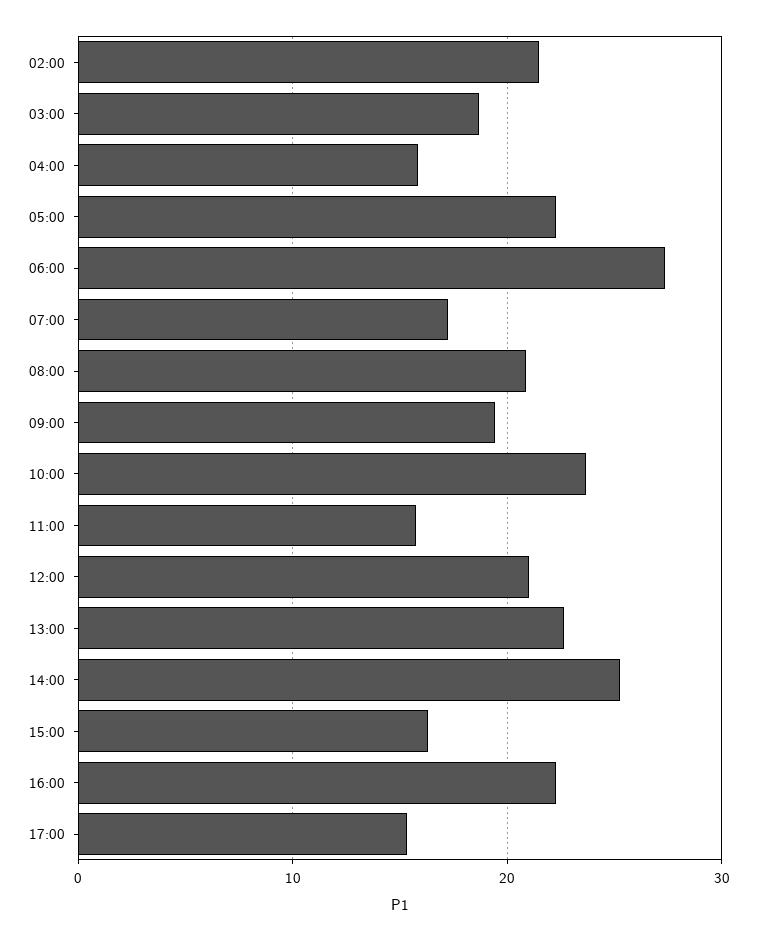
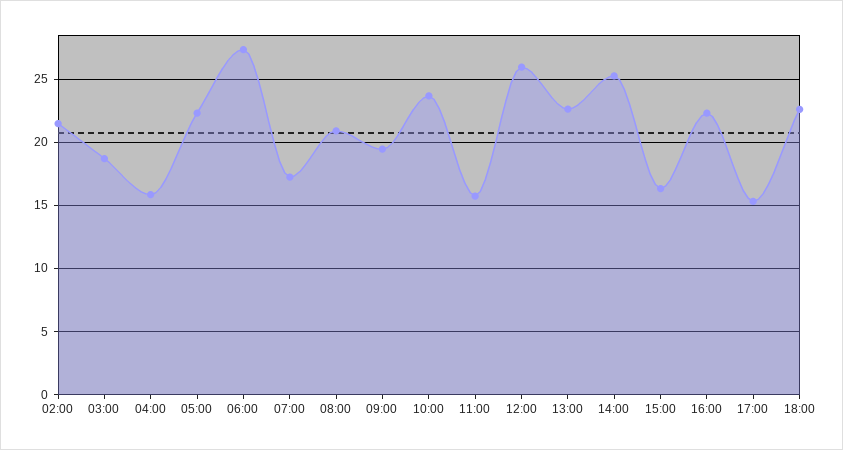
12:00: 21 -> 26
18:00: none -> 22.5

